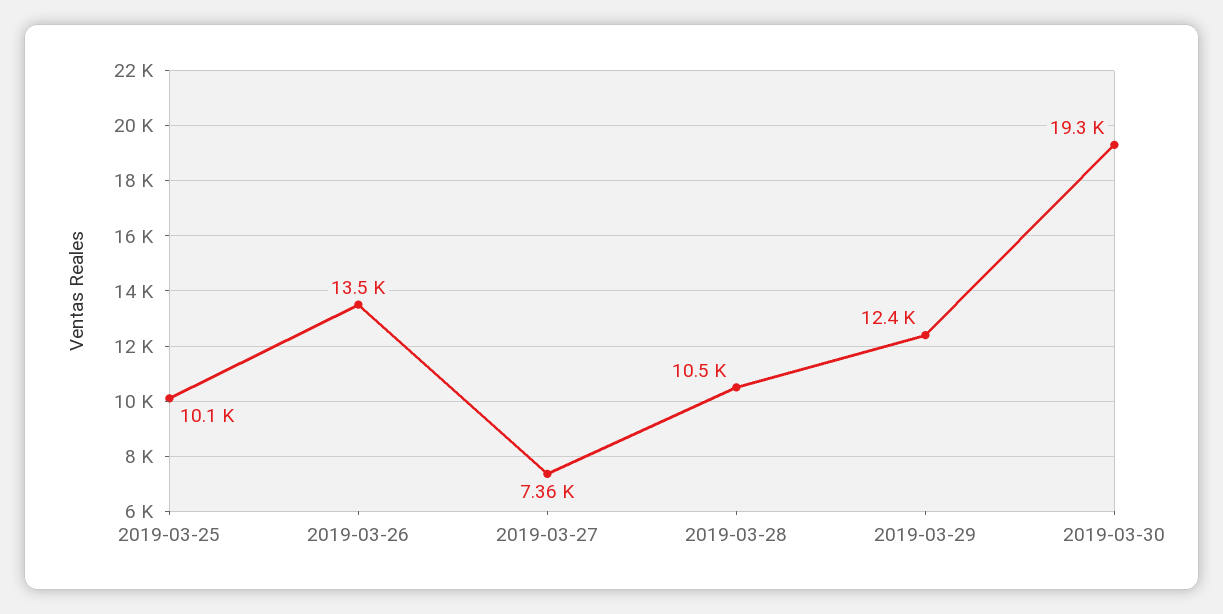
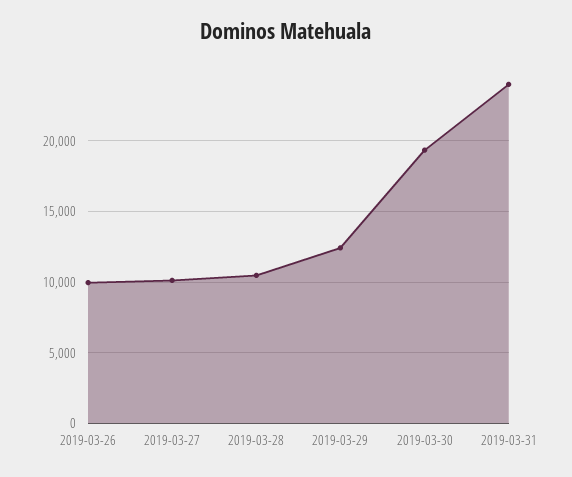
2019-03-25: 10100 -> none
2019-03-26: 13500 -> 10000
2019-03-27: 7360 -> 10000
2019-03-31: none -> 24000

